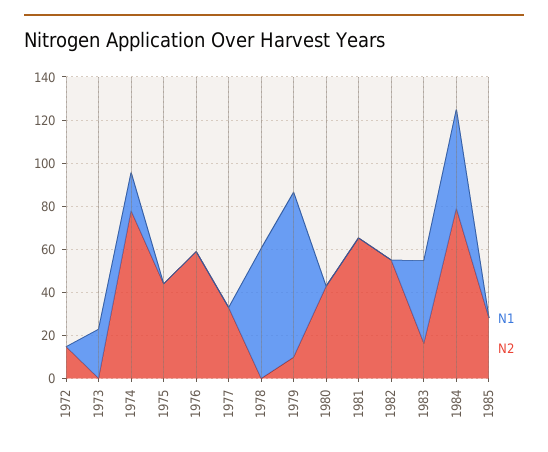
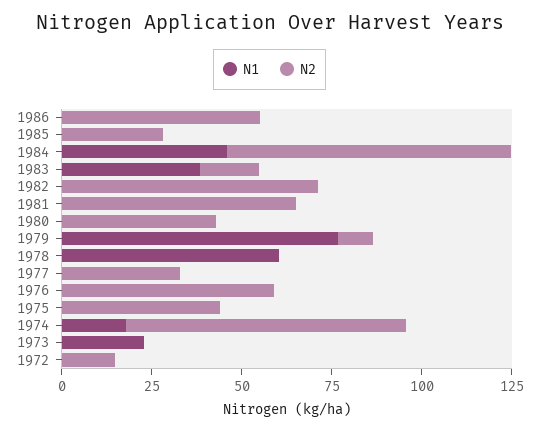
N2, 1982: 55 -> 70
N1, 1986: none -> 0
N2, 1986: none -> 55

